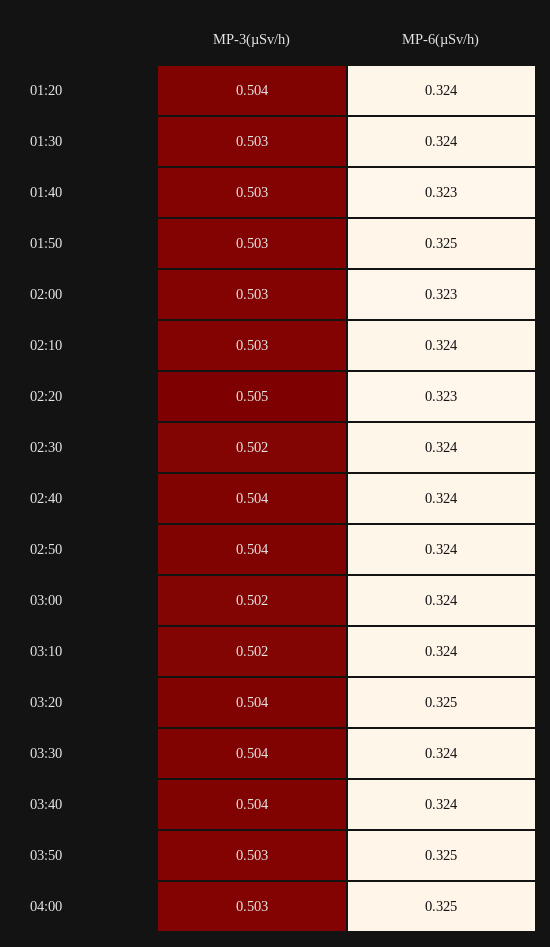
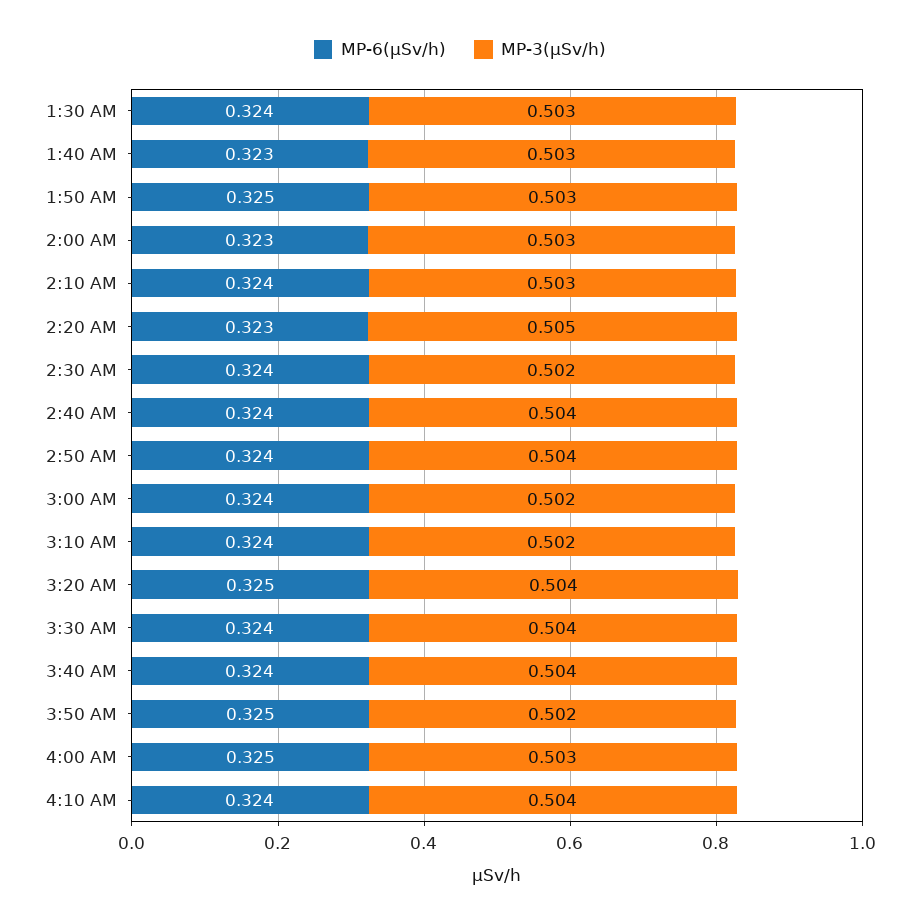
MP-3(µSv/h), 01:20: 0.504 -> none
MP-6(µSv/h), 01:20: 0.324 -> none
MP-3(µSv/h), 03:50: 0.503 -> 0.502
MP-6(µSv/h), 4:10 AM: none -> 0.324
MP-3(µSv/h), 4:10 AM: none -> 0.504

